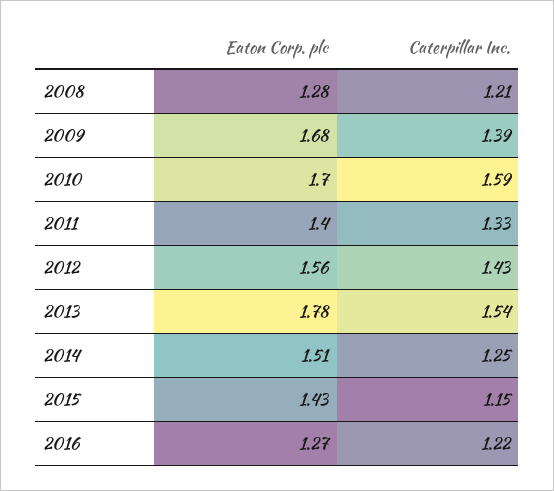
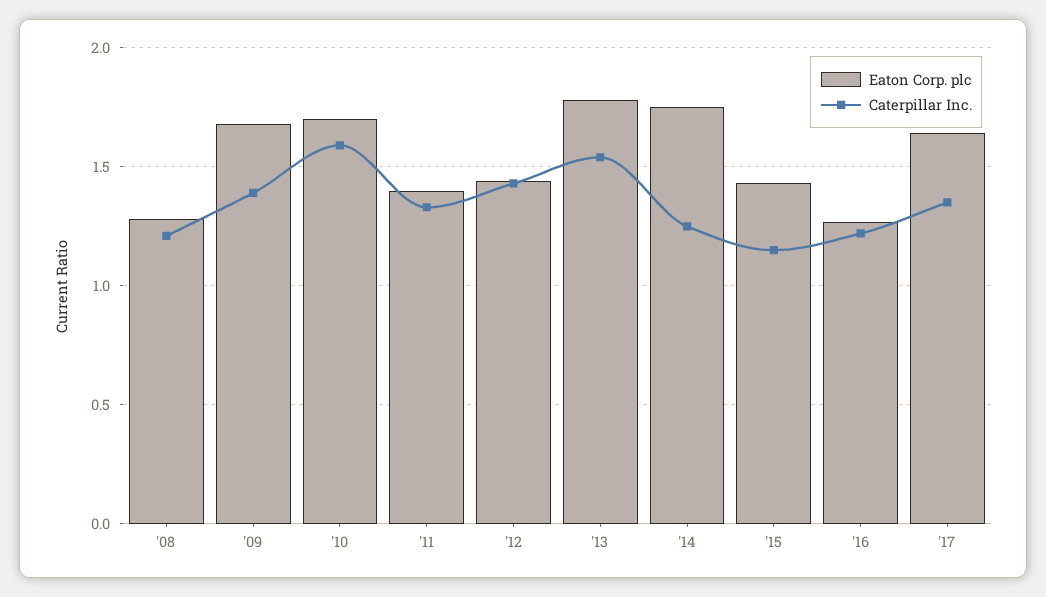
Eaton Corp. plc, 2012: 1.56 -> 1.45
Eaton Corp. plc, 2014: 1.51 -> 1.75
Eaton Corp. plc, '17: none -> 1.65
Caterpillar Inc., '17: none -> 1.35

